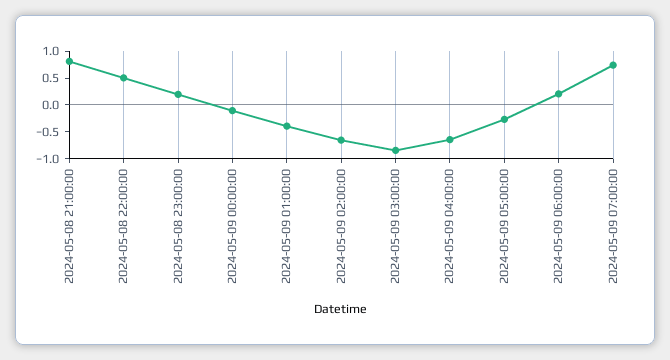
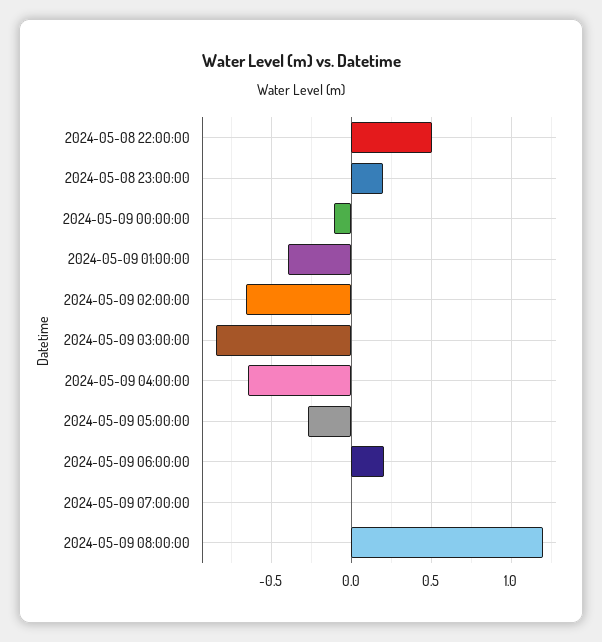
2024-05-08 21:00:00: 0.75 -> none
2024-05-09 07:00:00: 0.75 -> 0
2024-05-09 08:00:00: none -> 1.2

